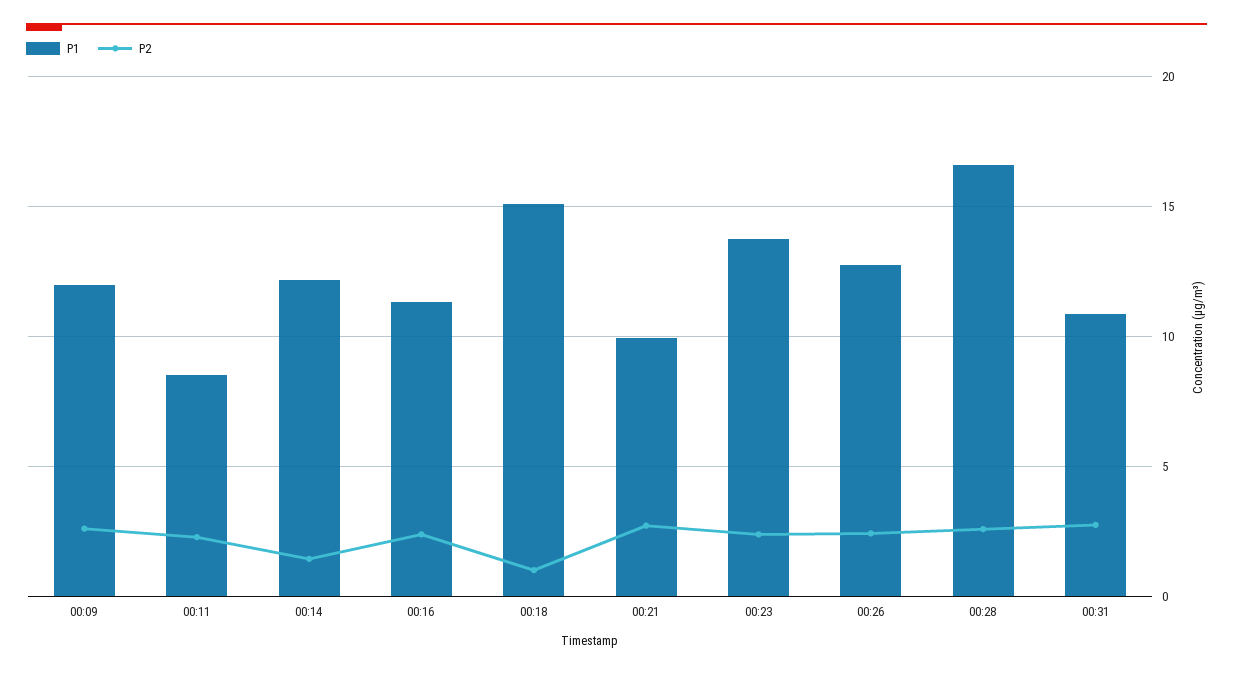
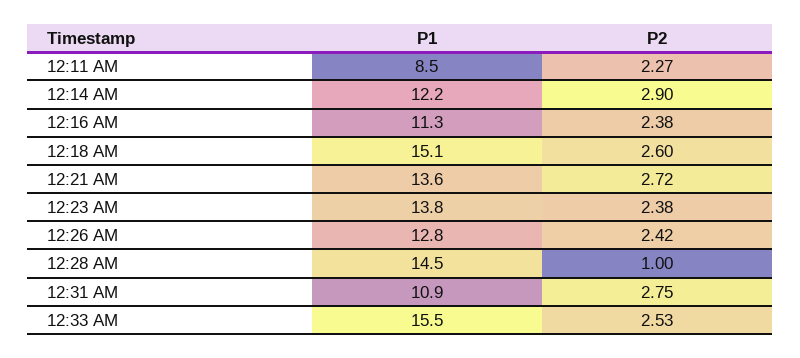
P1, 00:09: 12 -> none
P2, 00:09: 2.5 -> none
P2, 00:14: 1.5 -> 2.9
P2, 00:18: 1 -> 2.6
P1, 00:21: 10 -> 13.6
P1, 00:28: 16.5 -> 14.5
P2, 00:28: 2.5 -> 1
P1, 12:33 AM: none -> 15.5
P2, 12:33 AM: none -> 2.53

